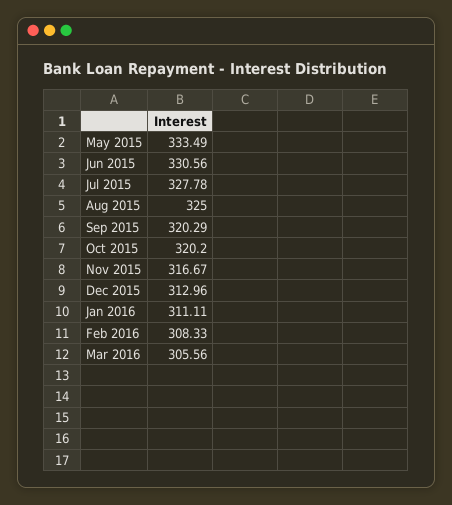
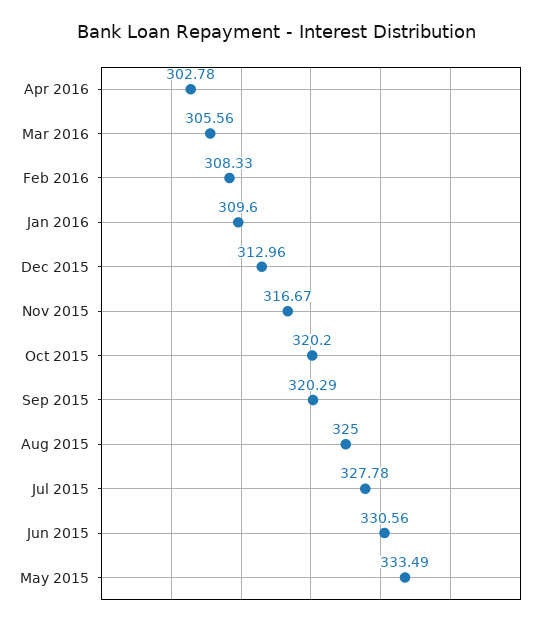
Jan 2016: 311.11 -> 309.6
Apr 2016: none -> 302.78

